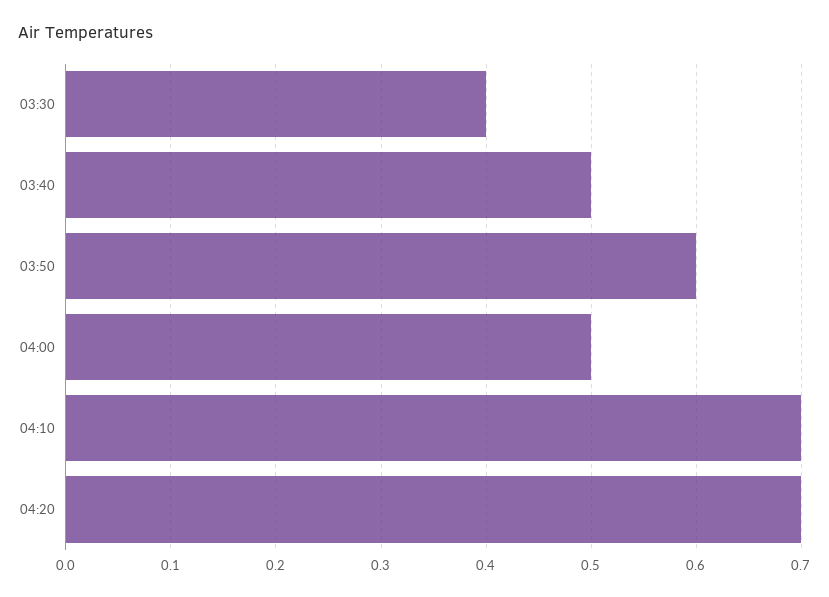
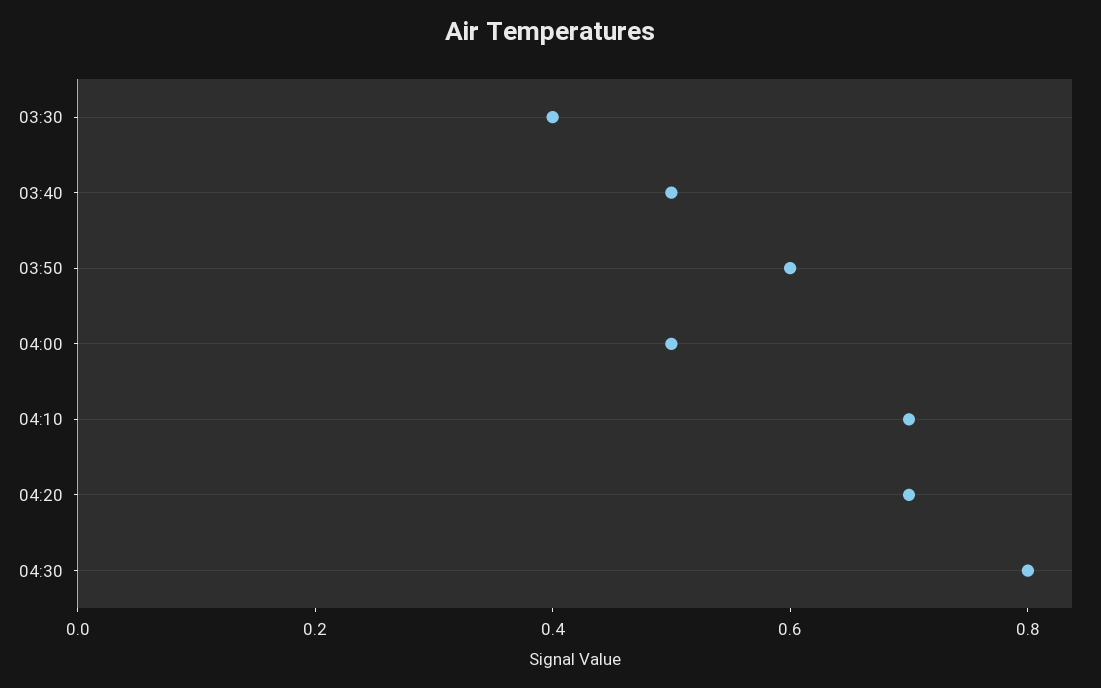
04:30: none -> 0.8

